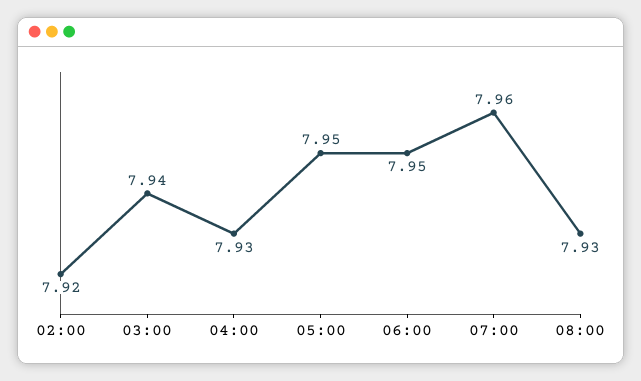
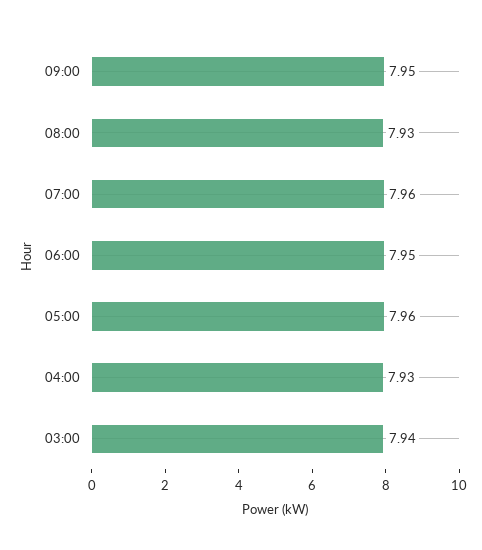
02:00: 7.92 -> none
05:00: 7.95 -> 7.96
09:00: none -> 7.95

